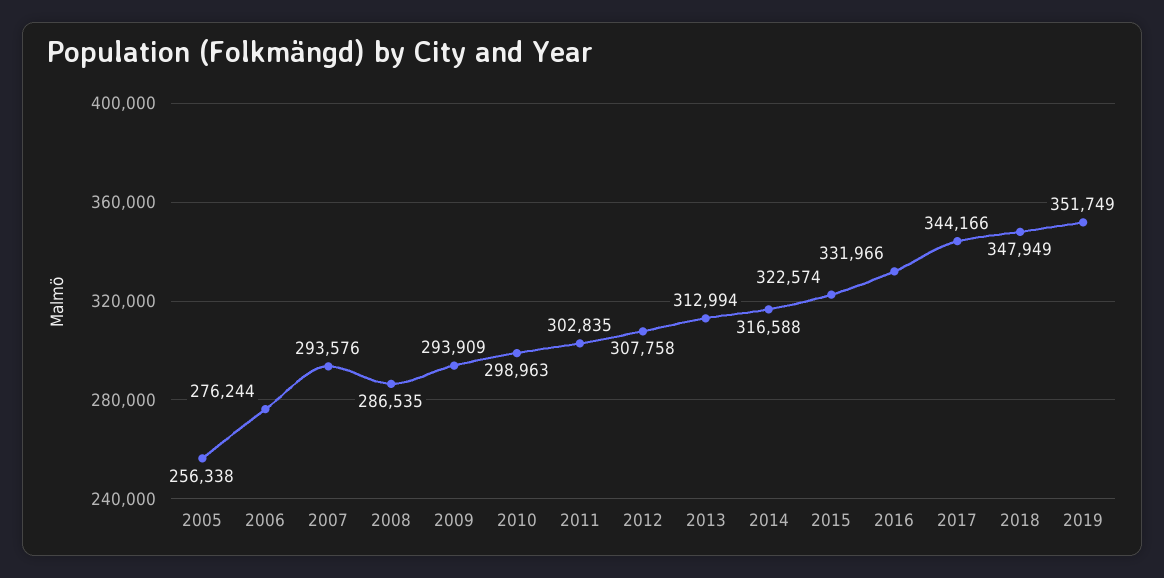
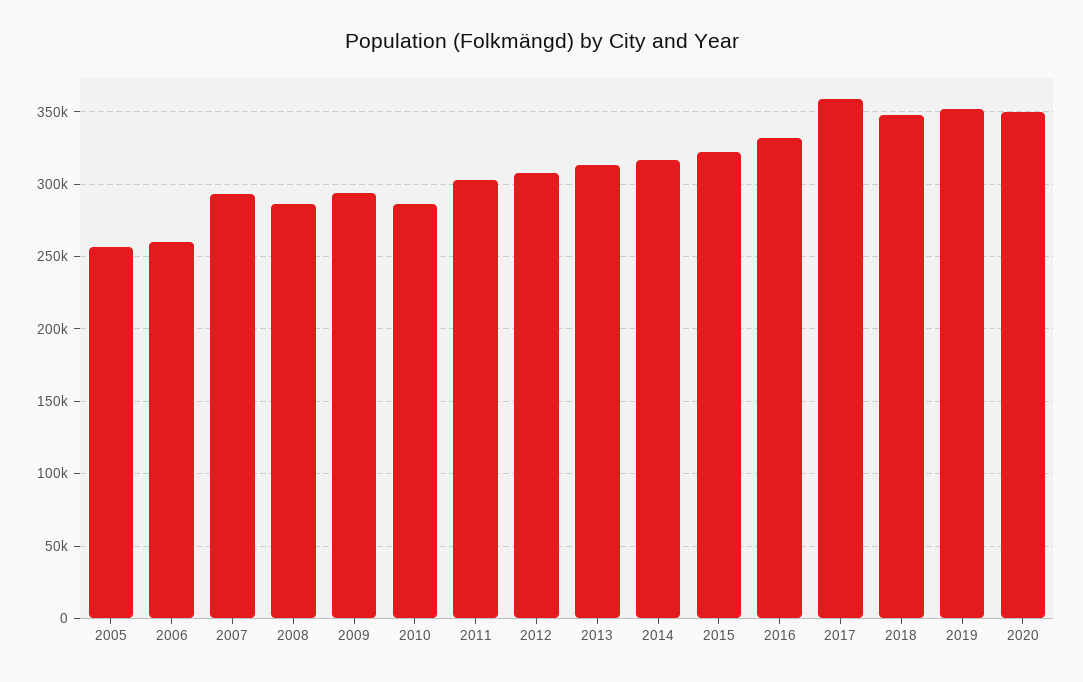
2006: 276244 -> 260000
2010: 298963 -> 285000
2017: 344166 -> 360000
2020: none -> 350000

